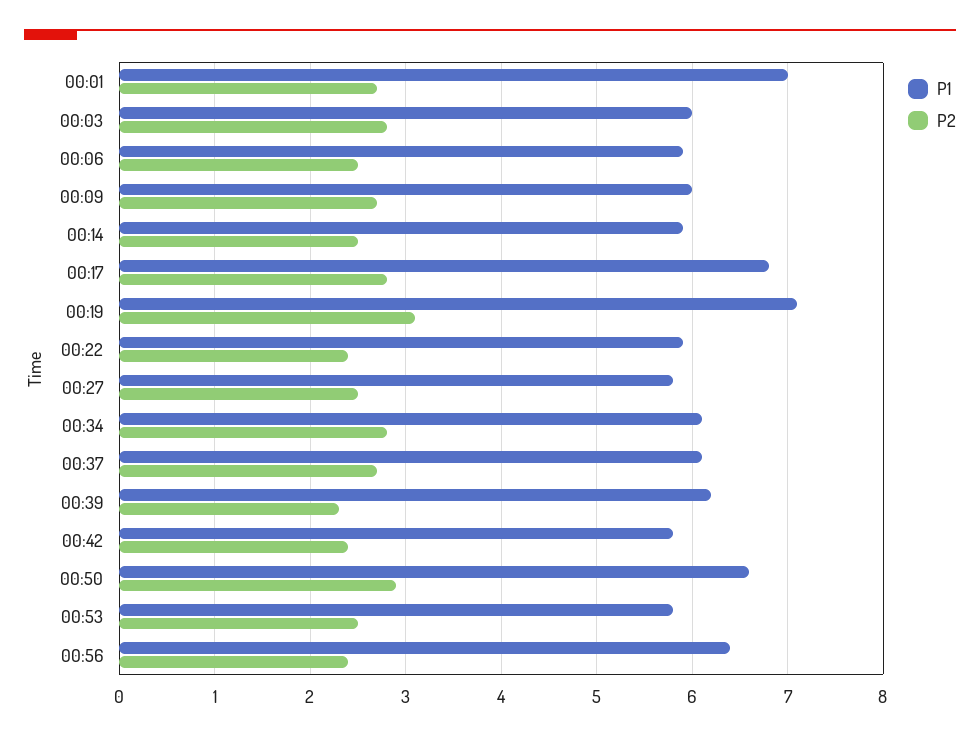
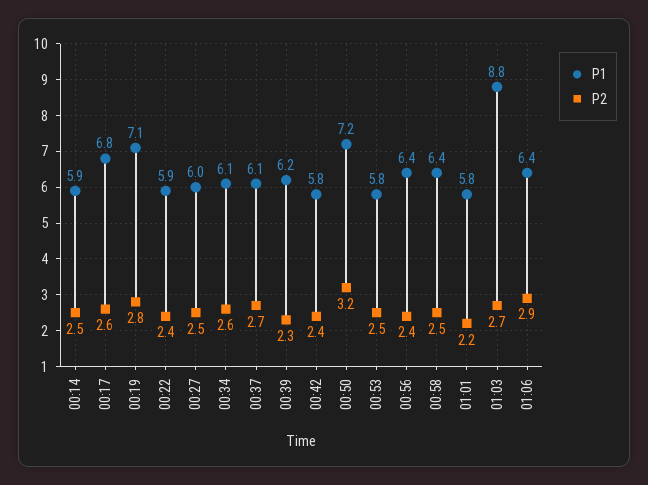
P1, 00:01: 7 -> none
P2, 00:01: 2.7 -> none
P1, 00:03: 6 -> none
P2, 00:03: 2.8 -> none
P1, 00:06: 5.9 -> none
P2, 00:06: 2.5 -> none
P1, 00:09: 6 -> none
P2, 00:09: 2.7 -> none
P2, 00:17: 2.8 -> 2.6
P2, 00:19: 3.1 -> 2.8
P1, 00:27: 5.8 -> 6
P2, 00:34: 2.8 -> 2.6
P1, 00:50: 6.6 -> 7.2
P2, 00:50: 2.9 -> 3.2
P1, 00:58: none -> 6.4
P2, 00:58: none -> 2.5
P1, 01:01: none -> 5.8
P2, 01:01: none -> 2.2
P1, 01:03: none -> 8.8
P2, 01:03: none -> 2.7
P1, 01:06: none -> 6.4
P2, 01:06: none -> 2.9

